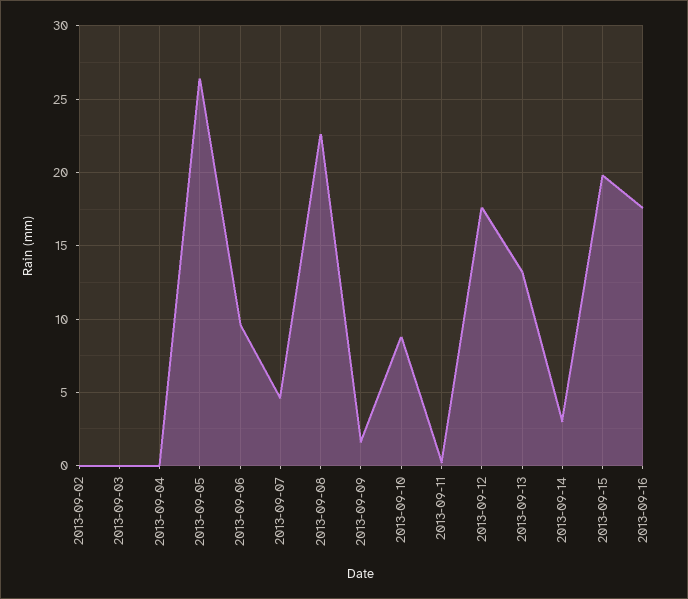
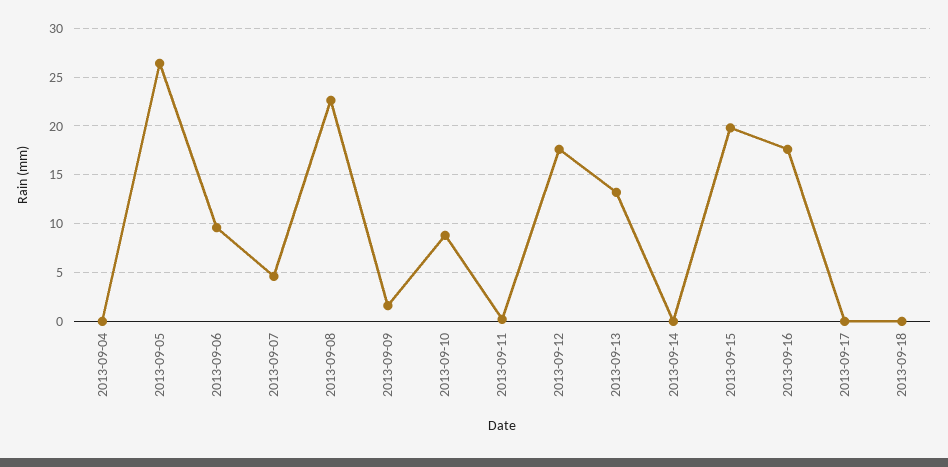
2013-09-02: 0 -> none
2013-09-03: 0 -> none
2013-09-14: 3 -> 0
2013-09-17: none -> 0
2013-09-18: none -> 0

